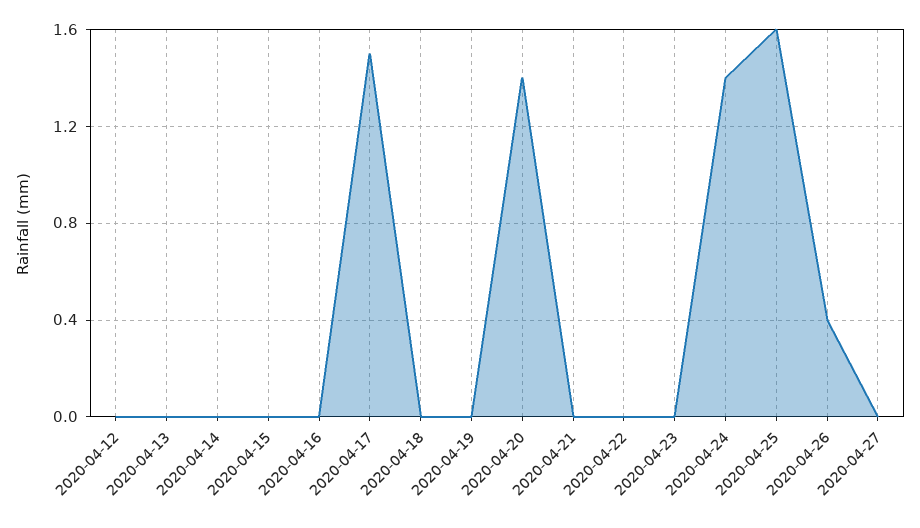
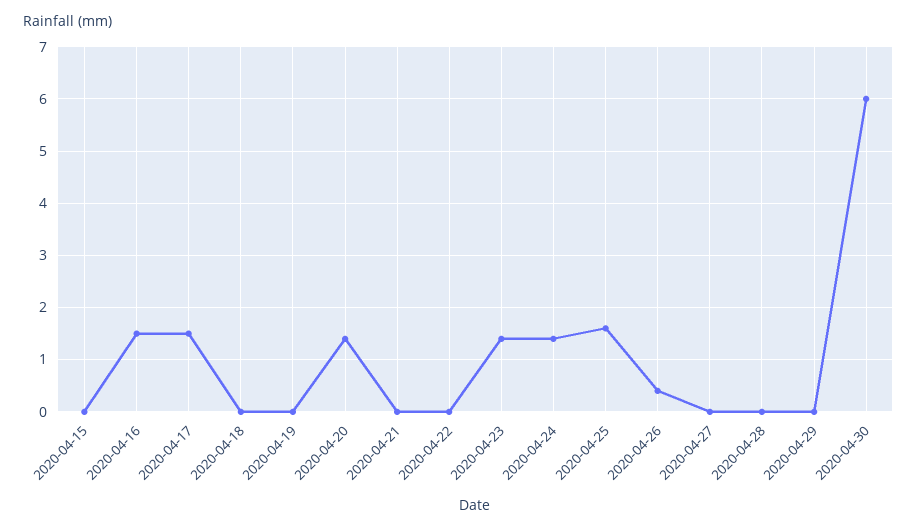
2020-04-12: 0 -> none
2020-04-13: 0 -> none
2020-04-14: 0 -> none
2020-04-16: 0 -> 1.5
2020-04-23: 0 -> 1.5
2020-04-28: none -> 0
2020-04-29: none -> 0
2020-04-30: none -> 6

